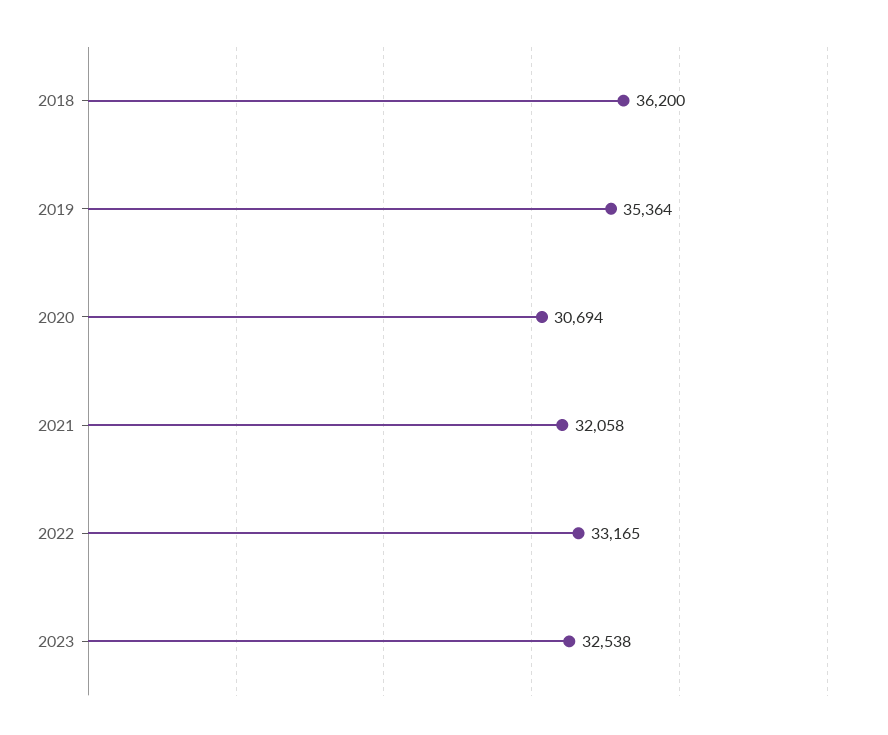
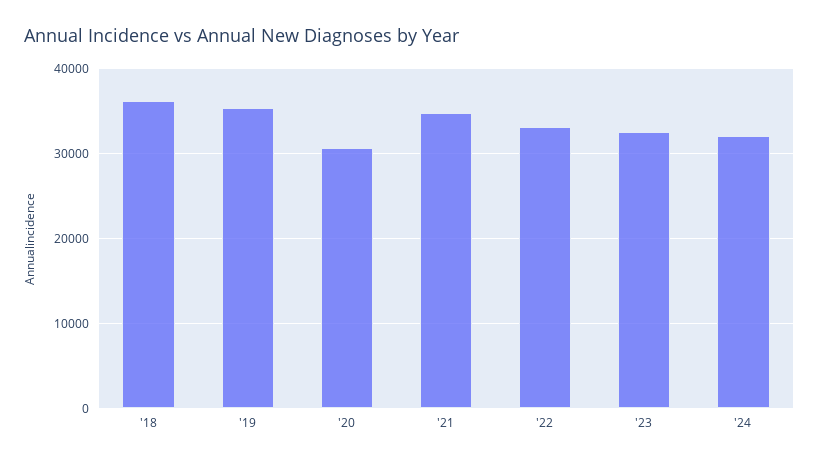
2021: 32058 -> 35000
'24: none -> 32000

